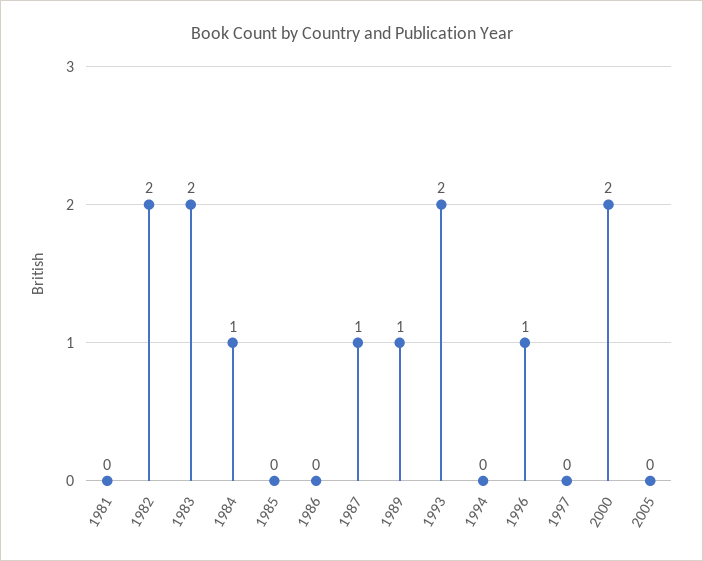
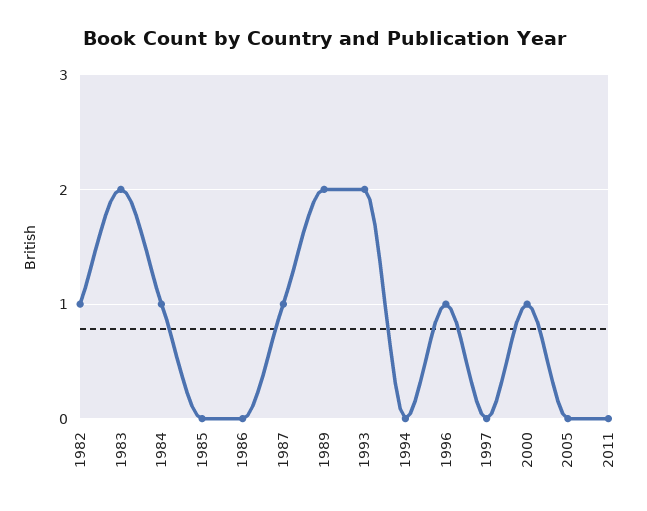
1981: 0 -> none
1982: 2 -> 1
1989: 1 -> 2
2000: 2 -> 1
2011: none -> 0

